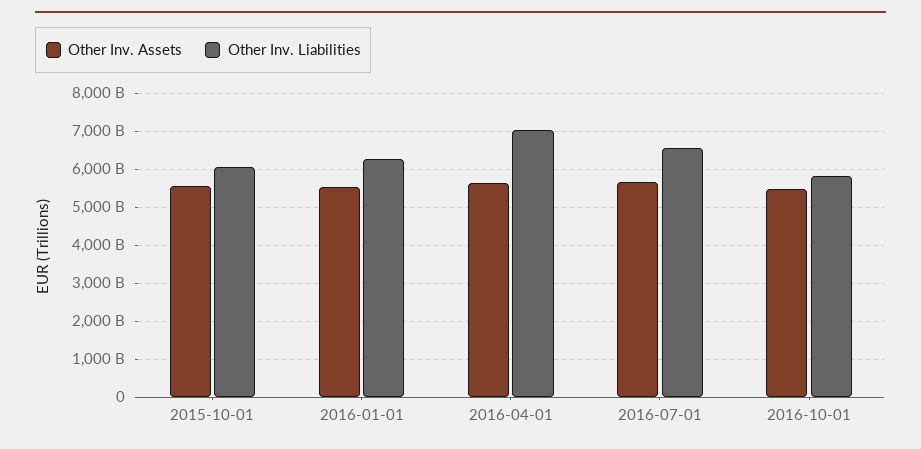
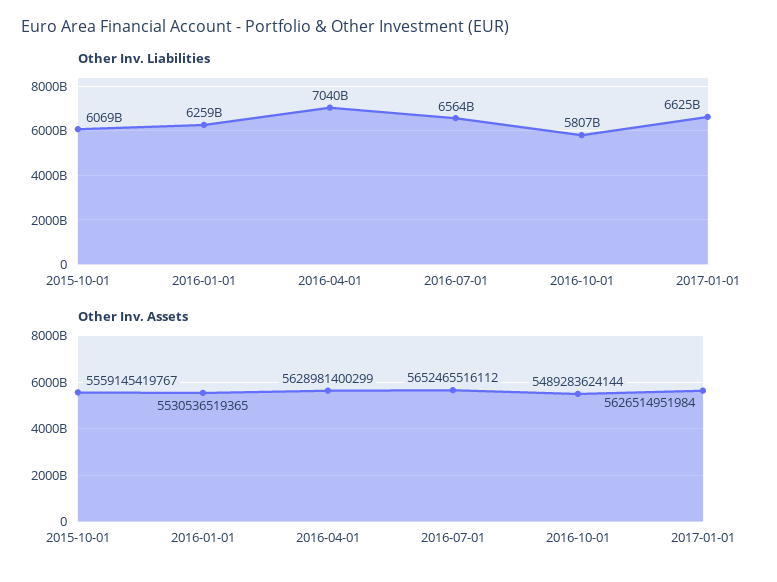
Other Inv. Liabilities, 2017-01-01: none -> 6625000000000
Other Inv. Assets, 2017-01-01: none -> 5626514951984

